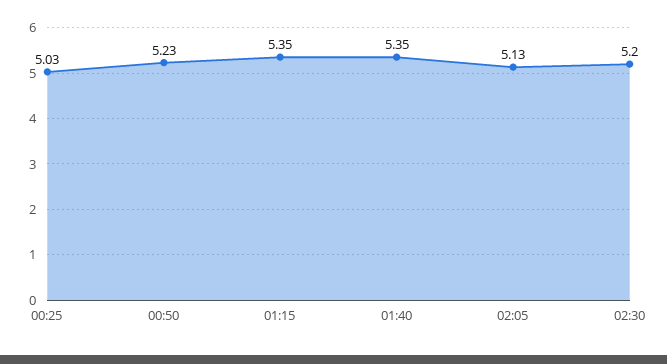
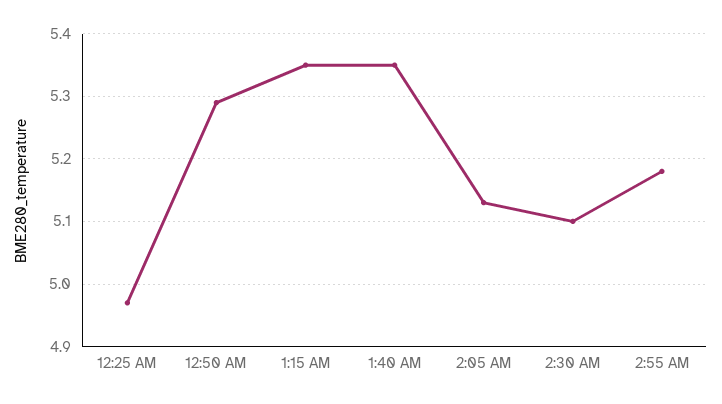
00:25: 5.03 -> 4.97
00:50: 5.23 -> 5.29
02:30: 5.2 -> 5.1
2:55 AM: none -> 5.18

